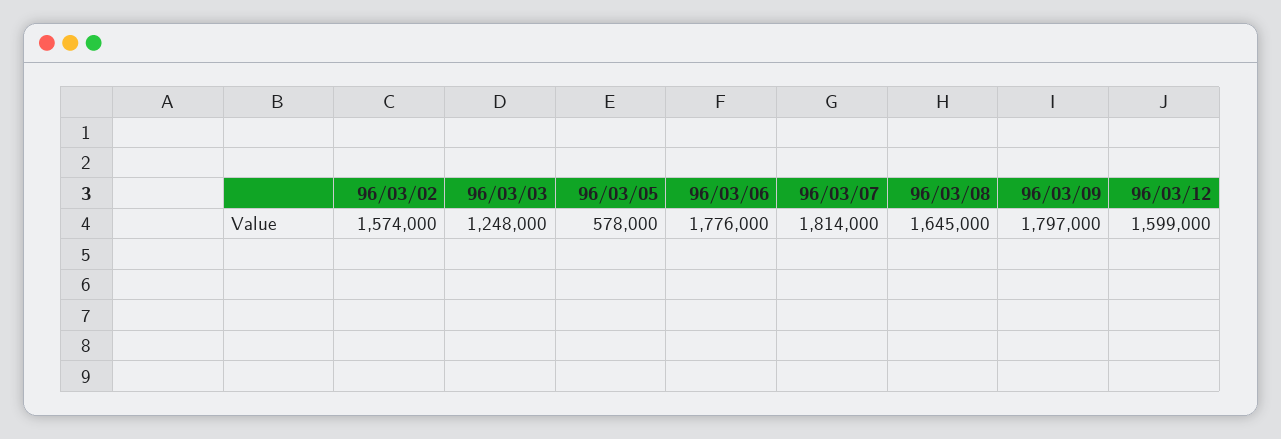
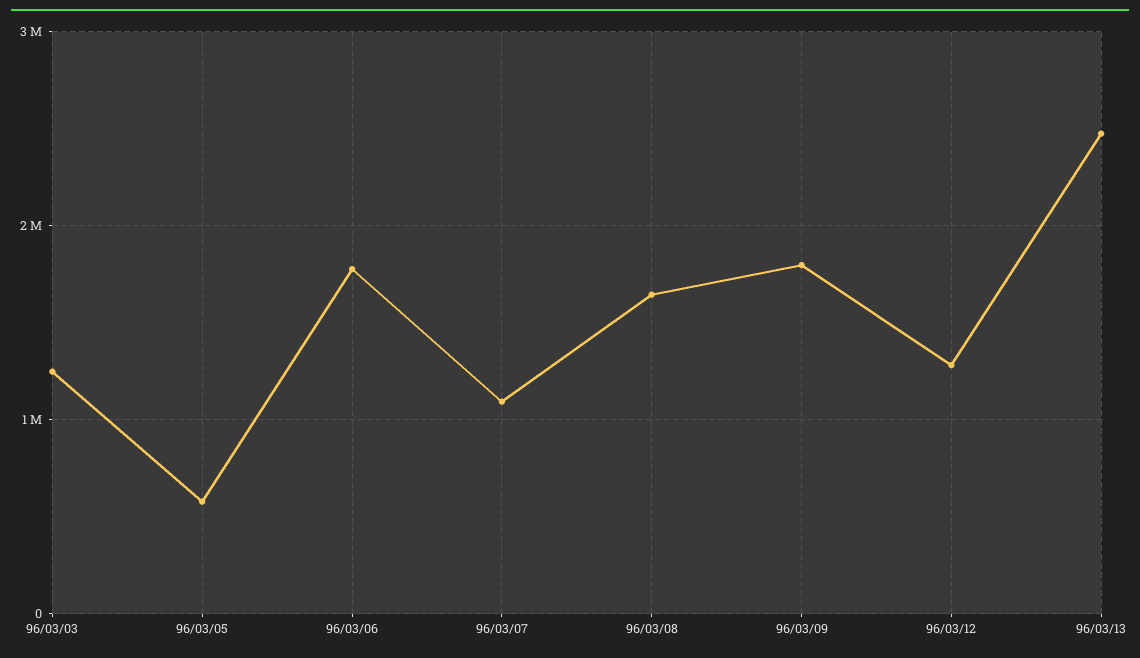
96/03/02: 1574000 -> none
96/03/07: 1814000 -> 1100000
96/03/12: 1599000 -> 1300000
96/03/13: none -> 2500000

